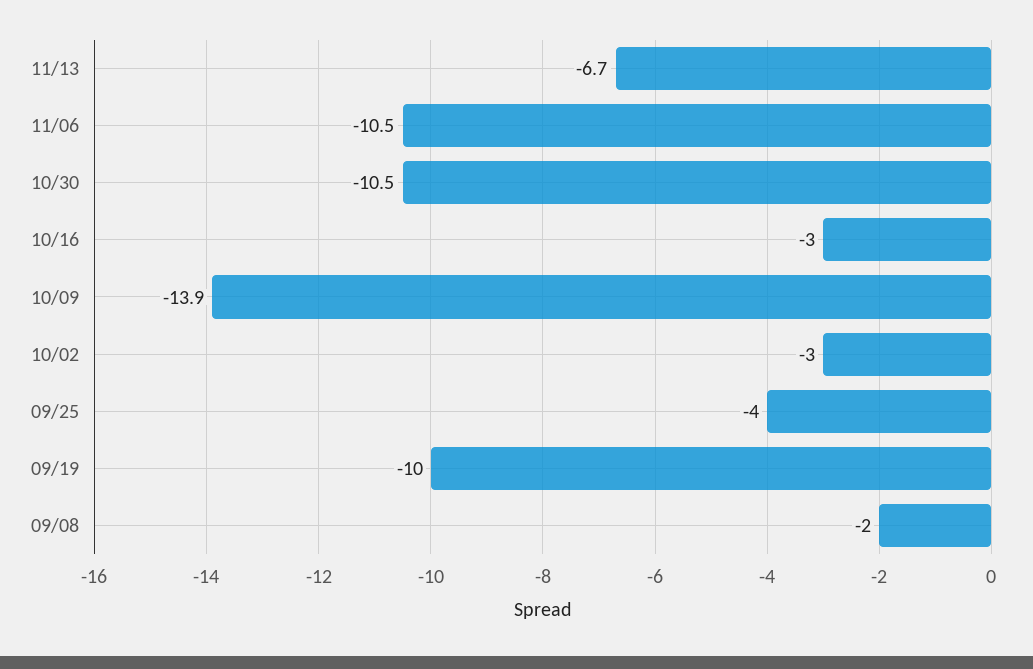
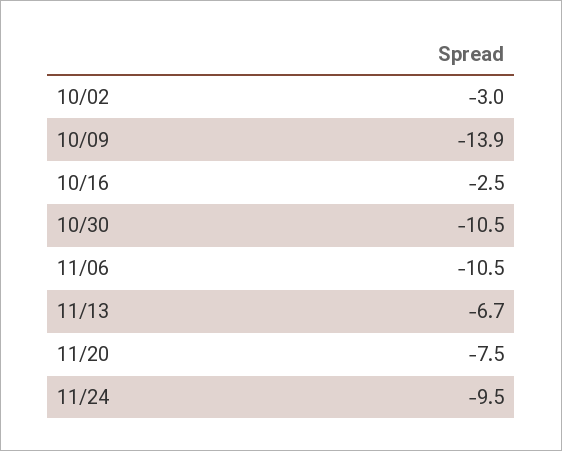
10/16: -3 -> -2.5
09/25: -4 -> none
09/19: -10 -> none
09/08: -2 -> none
11/20: none -> -7.5
11/24: none -> -9.5

